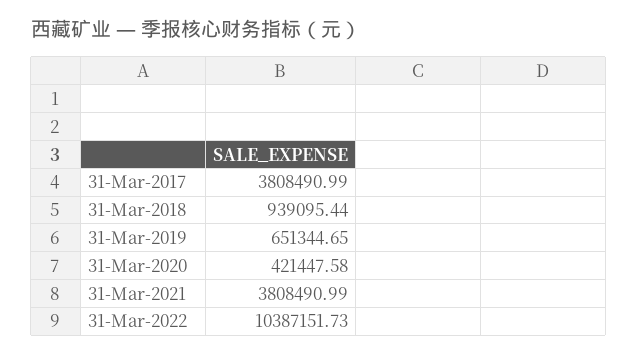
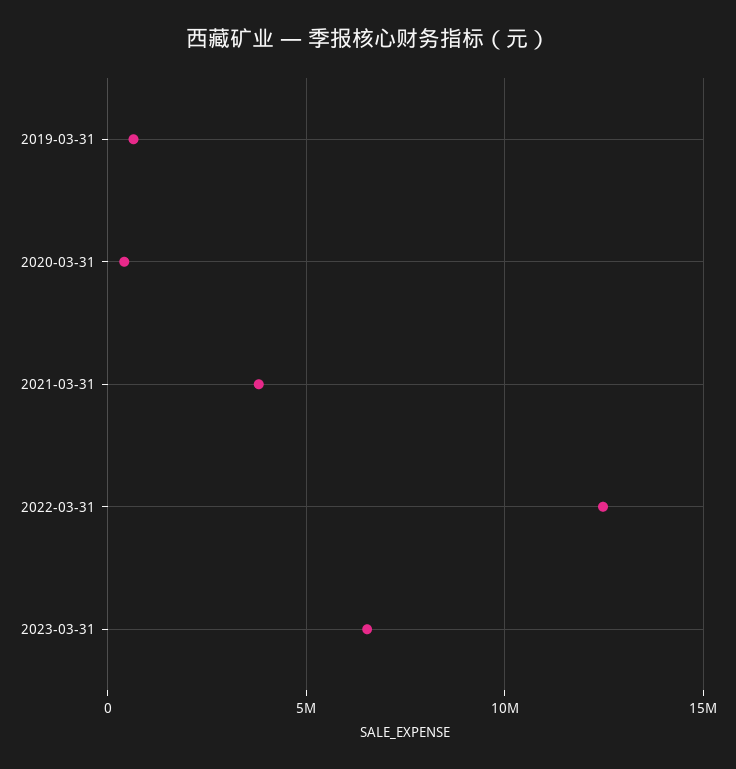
31-Mar-2017: 3808490.99 -> none
31-Mar-2018: 939095.44 -> none
31-Mar-2022: 10387151.73 -> 12500000
2023-03-31: none -> 6500000

